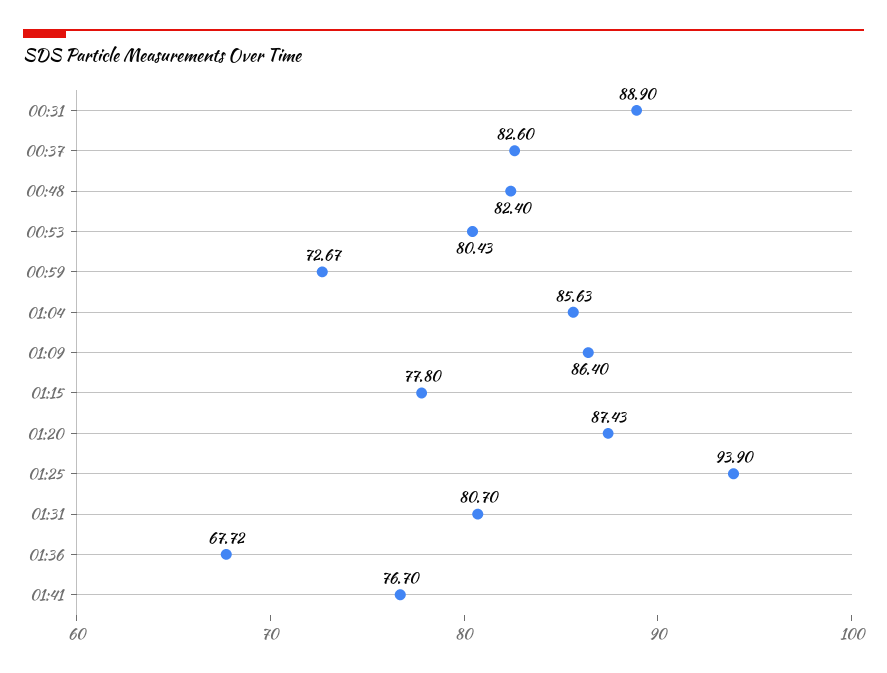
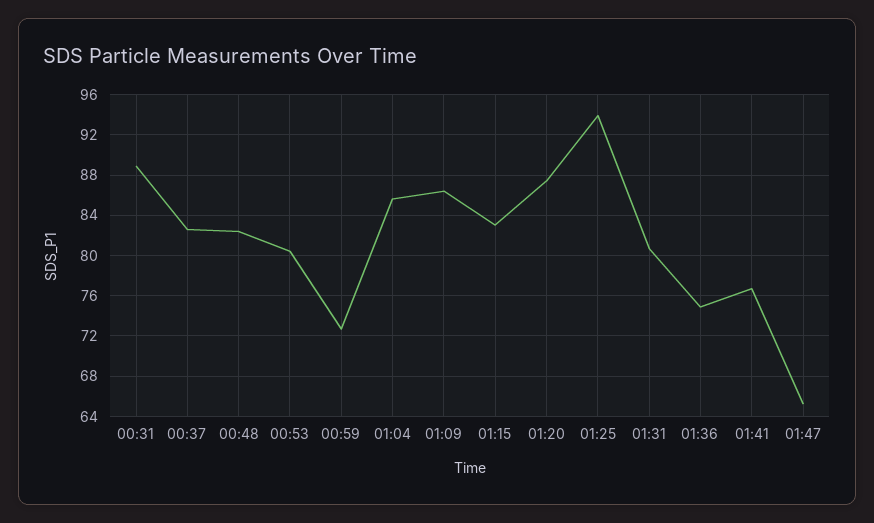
01:15: 77.8 -> 83
01:36: 67.72 -> 75
01:47: none -> 65

